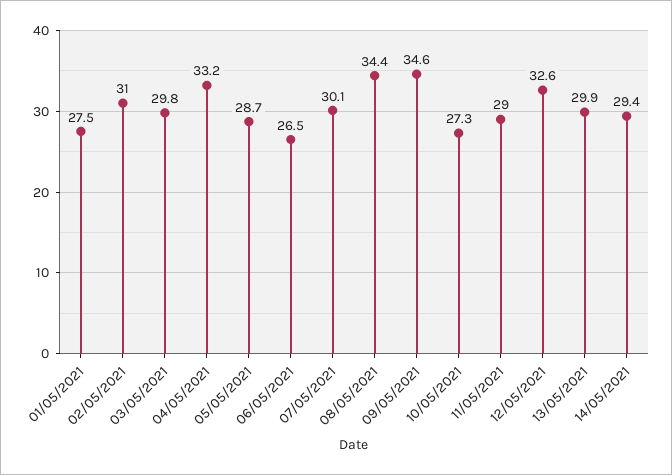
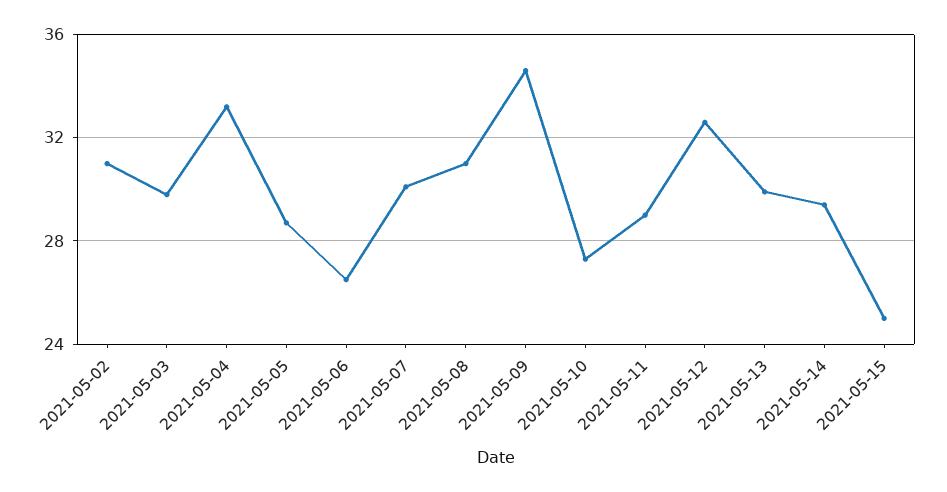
01/05/2021: 27.5 -> none
08/05/2021: 34.4 -> 31
2021-05-15: none -> 25

